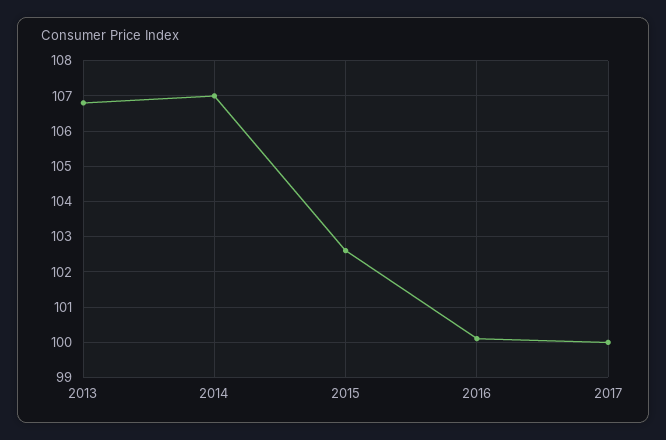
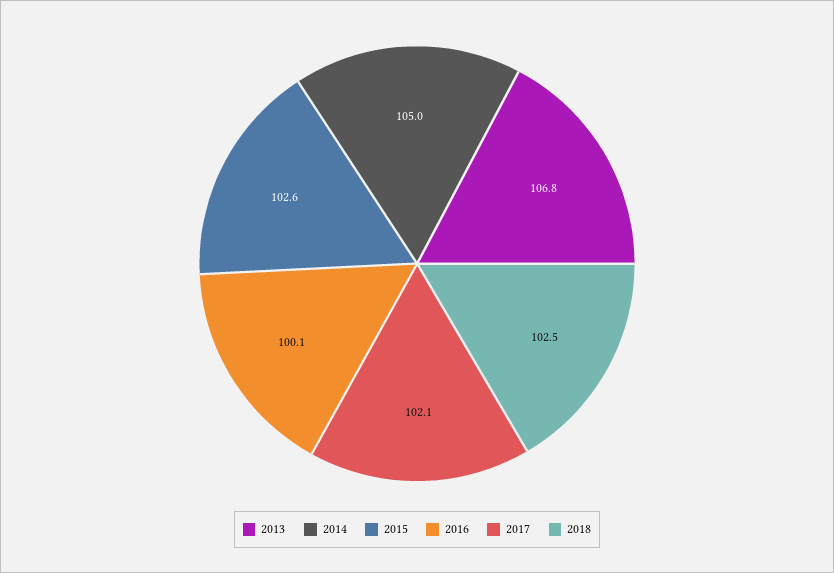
2014: 107 -> 105
2017: 100 -> 102.1
2018: none -> 102.5

